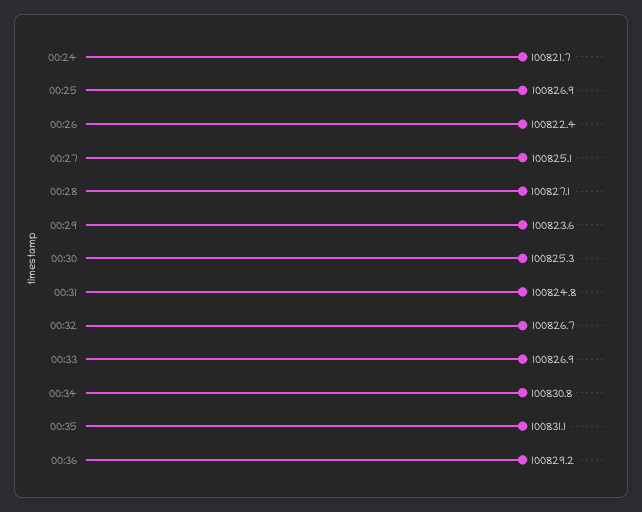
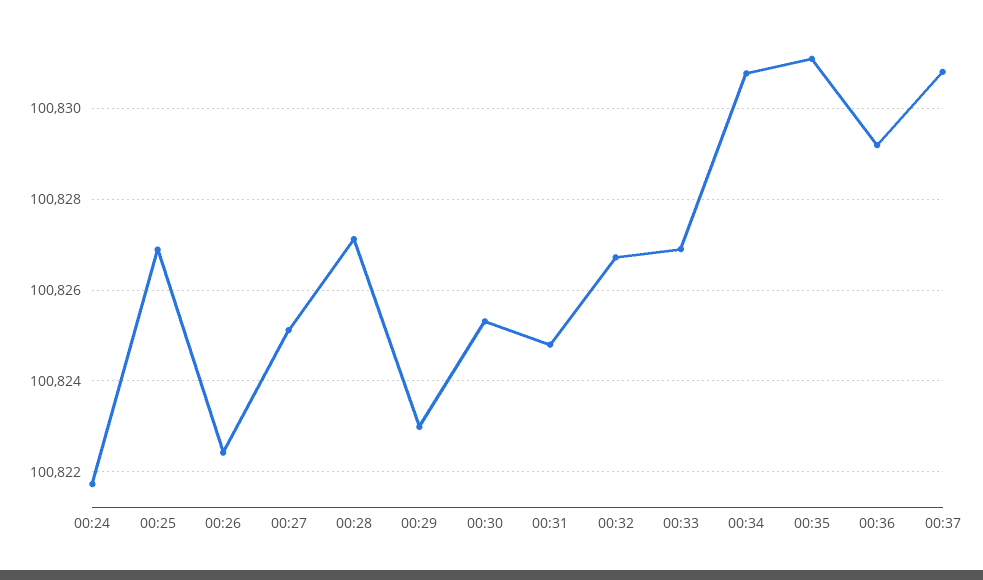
00:29: 100823.6 -> 100823
00:37: none -> 100830.8

